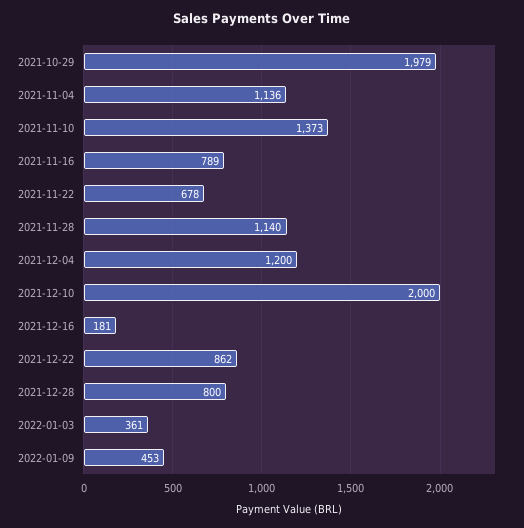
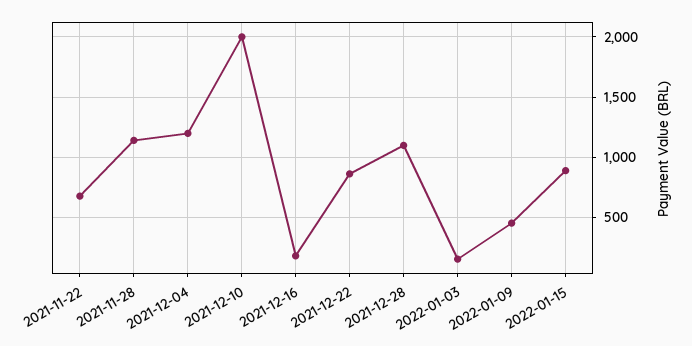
2021-10-29: 1979 -> none
2021-11-04: 1136 -> none
2021-11-10: 1373 -> none
2021-11-16: 789 -> none
2021-12-28: 800 -> 1100
2022-01-03: 361 -> 150
2022-01-15: none -> 900

